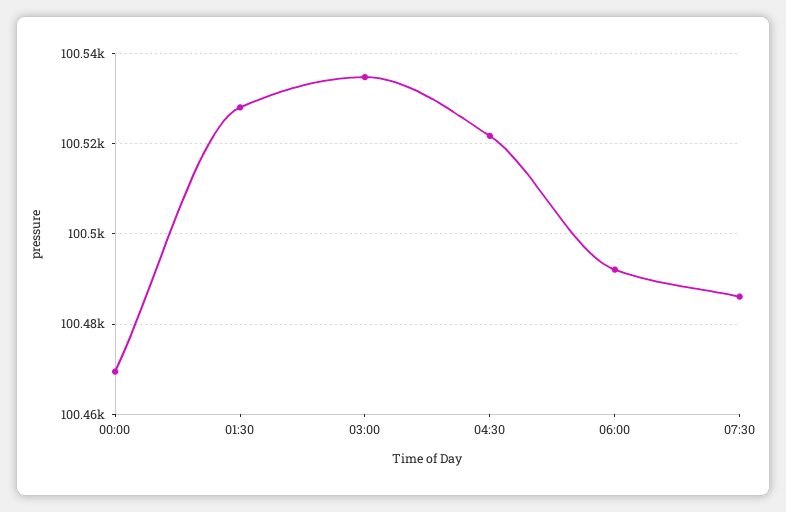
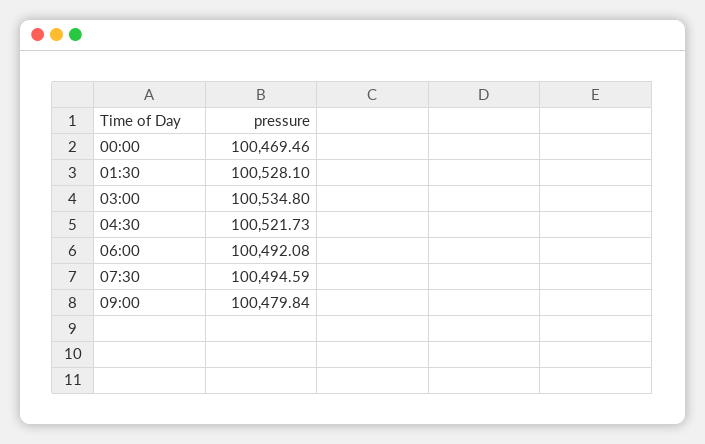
07:30: 100486 -> 100494.59
09:00: none -> 100479.84

